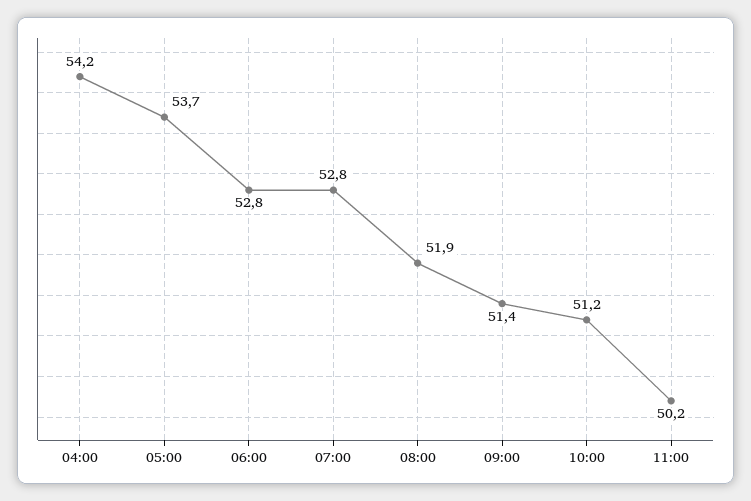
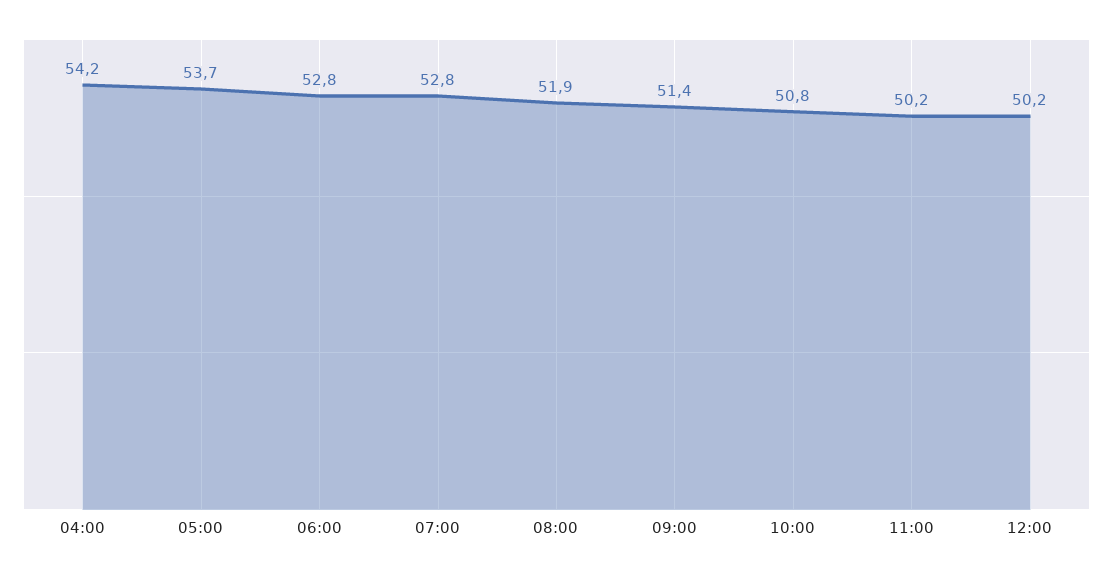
10:00: 51.2 -> 50.8
12:00: none -> 50.2

